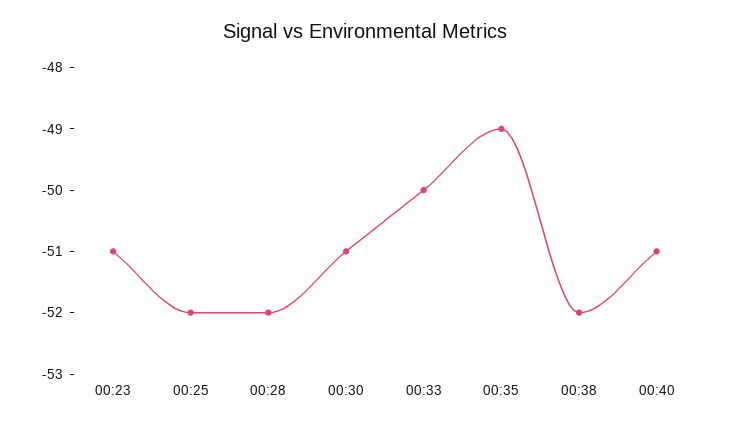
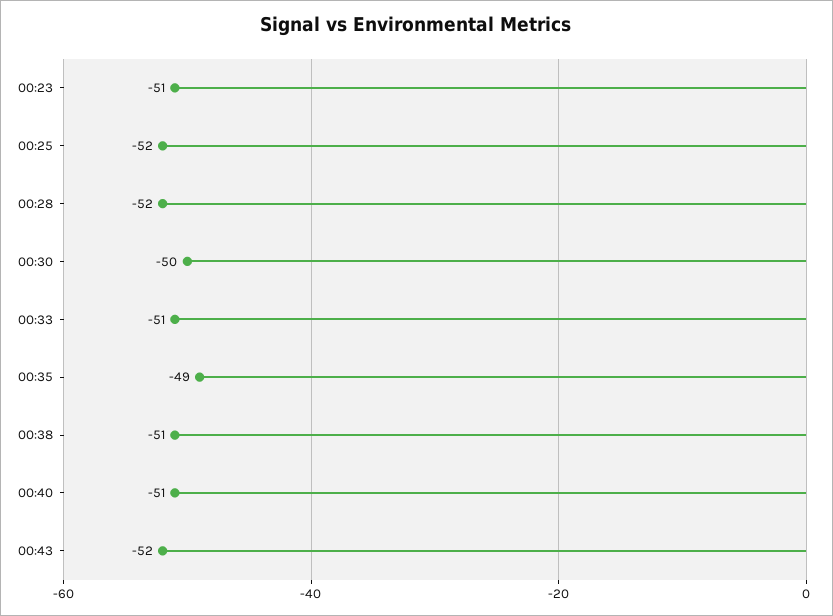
00:30: -51 -> -50
00:33: -50 -> -51
00:38: -52 -> -51
00:43: none -> -52

